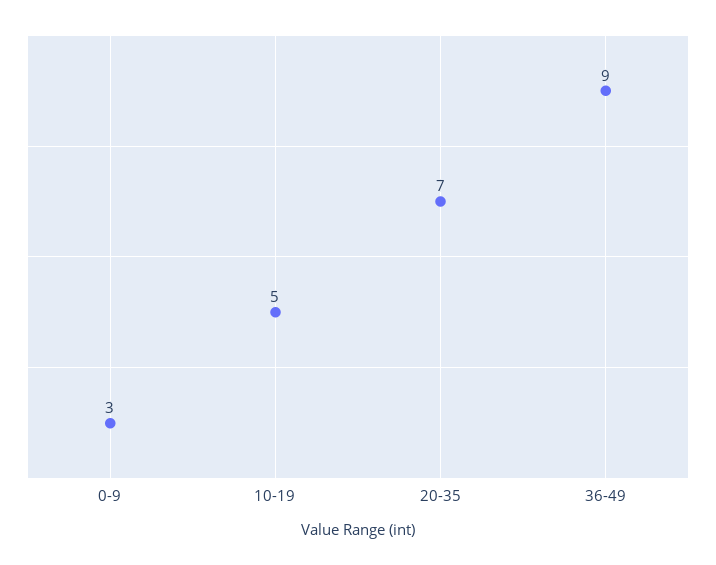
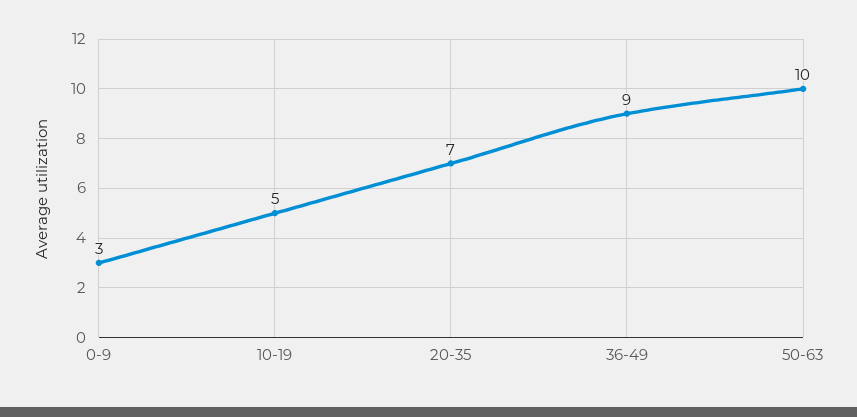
50-63: none -> 10

